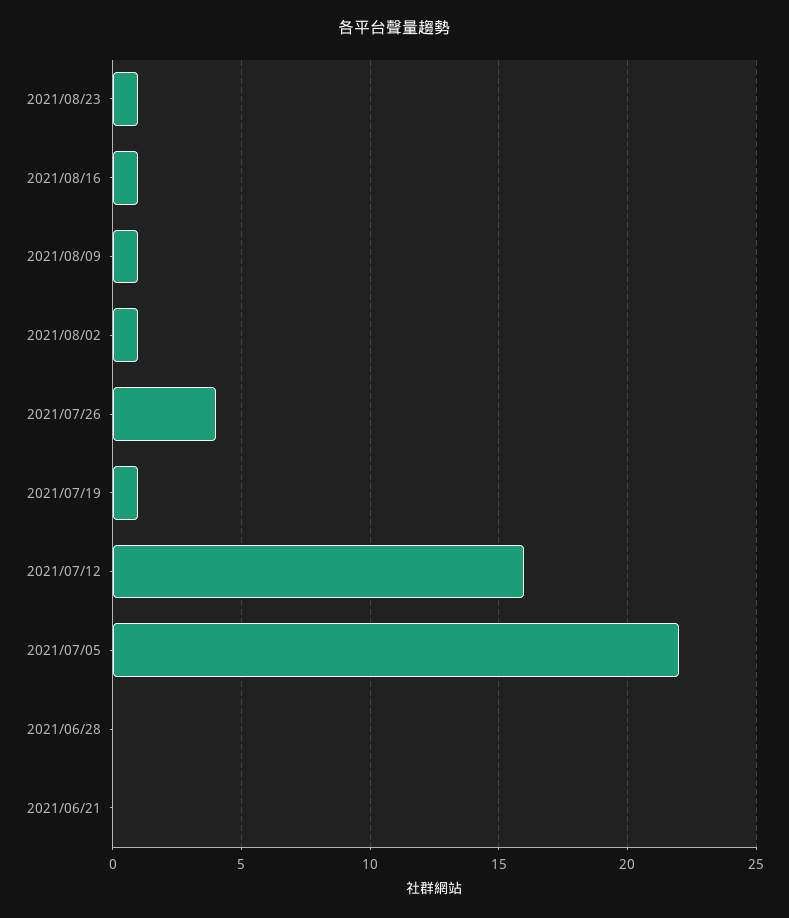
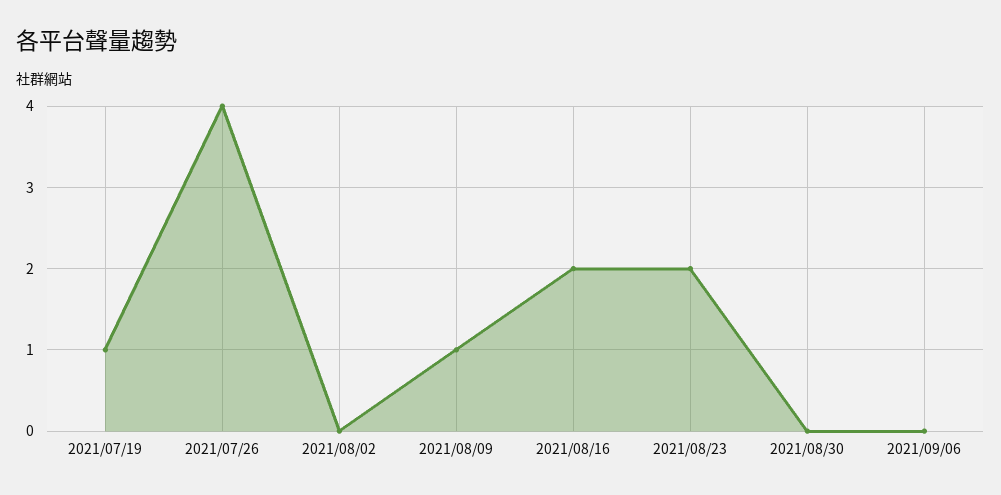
2021/08/23: 1 -> 2
2021/08/16: 1 -> 2
2021/08/02: 1 -> 0
2021/07/12: 16 -> none
2021/07/05: 22 -> none
2021/06/28: 0 -> none
2021/06/21: 0 -> none
2021/08/30: none -> 0
2021/09/06: none -> 0

